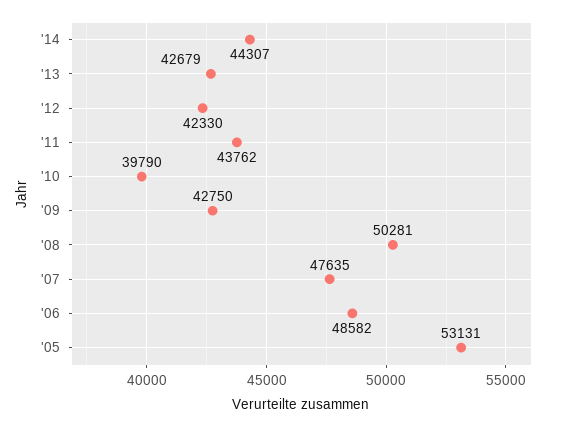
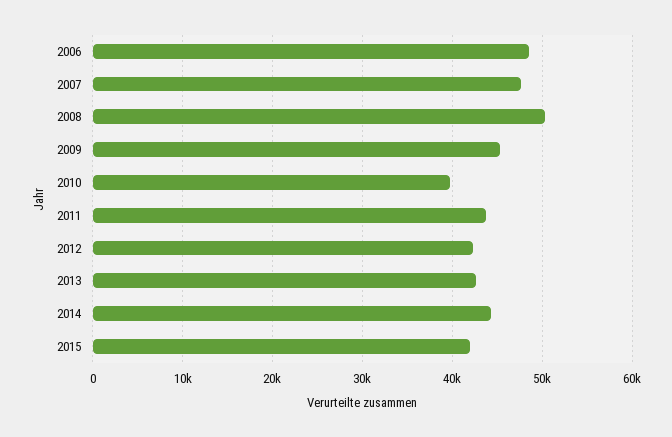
'09: 42750 -> 45000
'05: 53131 -> none
2015: none -> 42000

